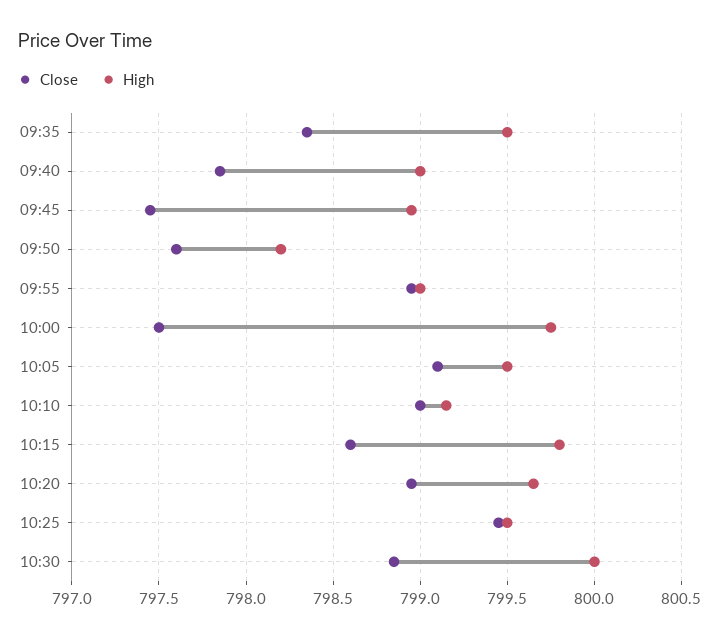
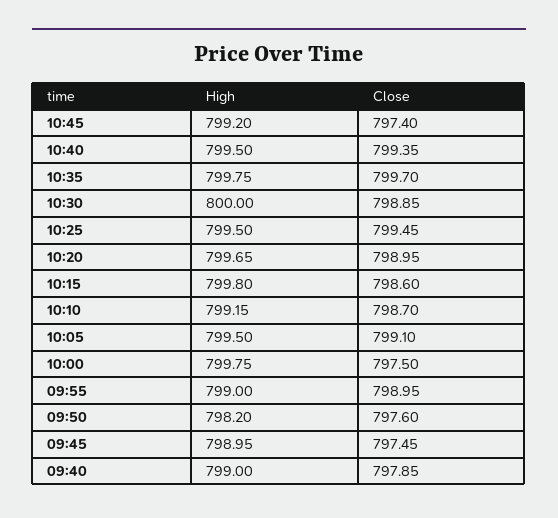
Close, 09:35: 798.35 -> none
High, 09:35: 799.5 -> none
Close, 10:10: 799 -> 798.7
High, 10:45: none -> 799.2
Close, 10:45: none -> 797.4
High, 10:40: none -> 799.5
Close, 10:40: none -> 799.35
High, 10:35: none -> 799.75
Close, 10:35: none -> 799.7

